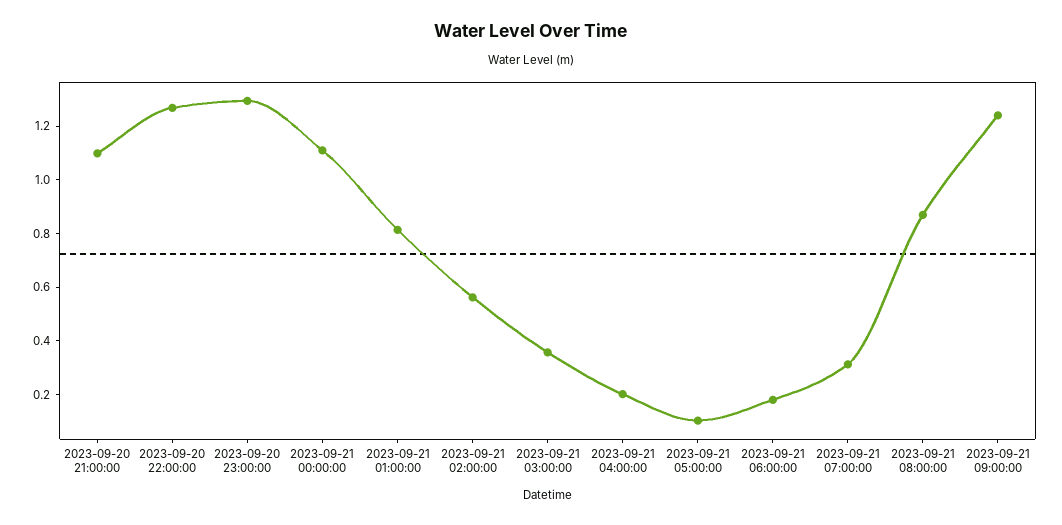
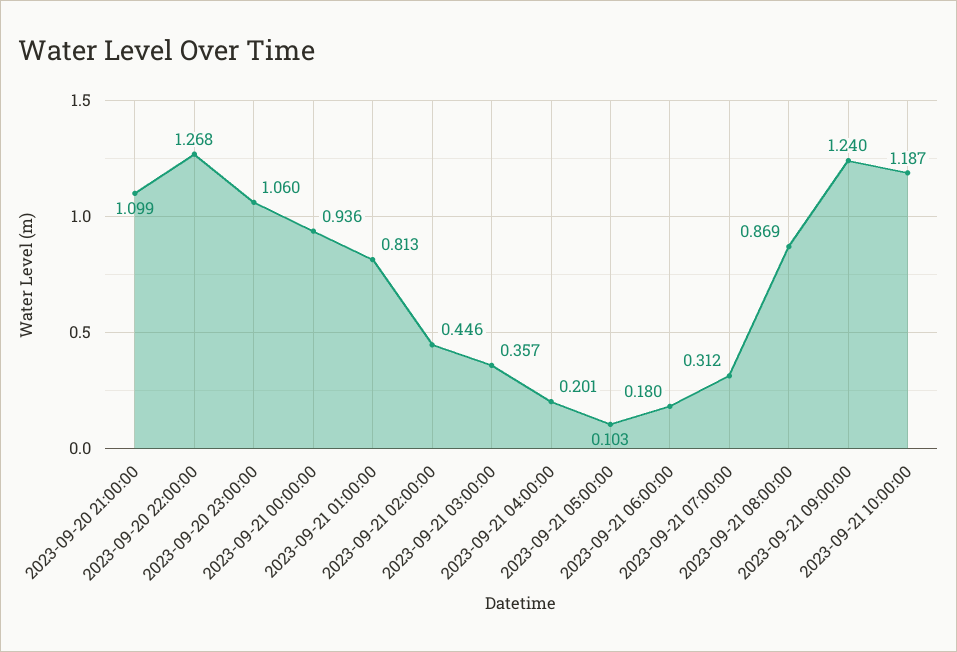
2023-09-20 23:00:00: 1.3 -> 1.06
2023-09-21 00:00:00: 1.1 -> 0.936
2023-09-21 02:00:00: 0.55 -> 0.446
2023-09-21 10:00:00: none -> 1.187

